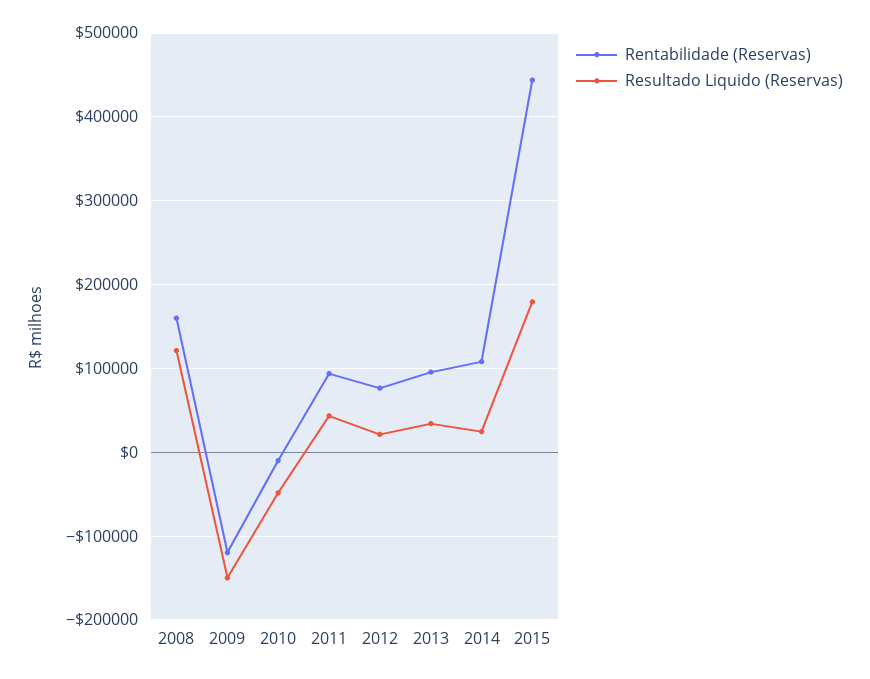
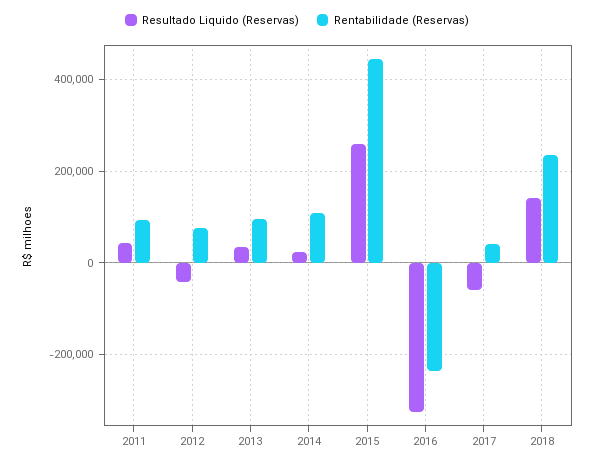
Rentabilidade (Reservas), 2008: 160000 -> none
Resultado Liquido (Reservas), 2008: 120000 -> none
Rentabilidade (Reservas), 2009: -120000 -> none
Resultado Liquido (Reservas), 2009: -150000 -> none
Rentabilidade (Reservas), 2010: -10000 -> none
Resultado Liquido (Reservas), 2010: -50000 -> none
Resultado Liquido (Reservas), 2012: 20000 -> -40000
Resultado Liquido (Reservas), 2015: 180000 -> 260000
Resultado Liquido (Reservas), 2016: none -> -320000
Rentabilidade (Reservas), 2016: none -> -240000
Resultado Liquido (Reservas), 2017: none -> -60000
Rentabilidade (Reservas), 2017: none -> 40000
Resultado Liquido (Reservas), 2018: none -> 140000
Rentabilidade (Reservas), 2018: none -> 240000

